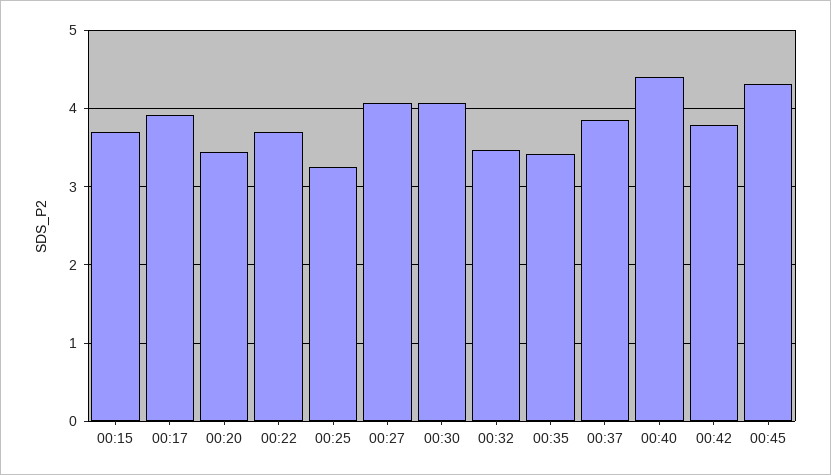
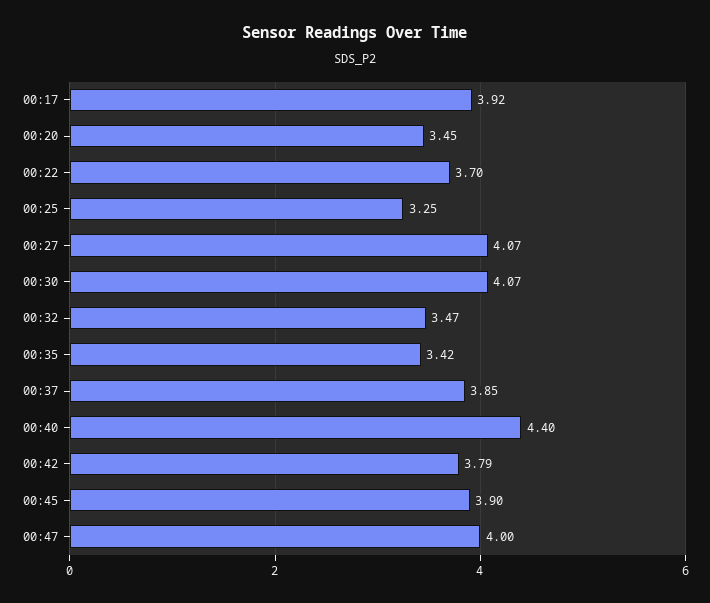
00:15: 3.7 -> none
00:45: 4.3 -> 3.9
00:47: none -> 4

